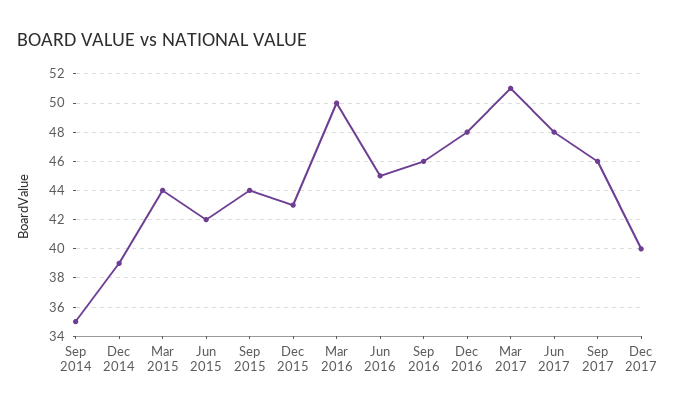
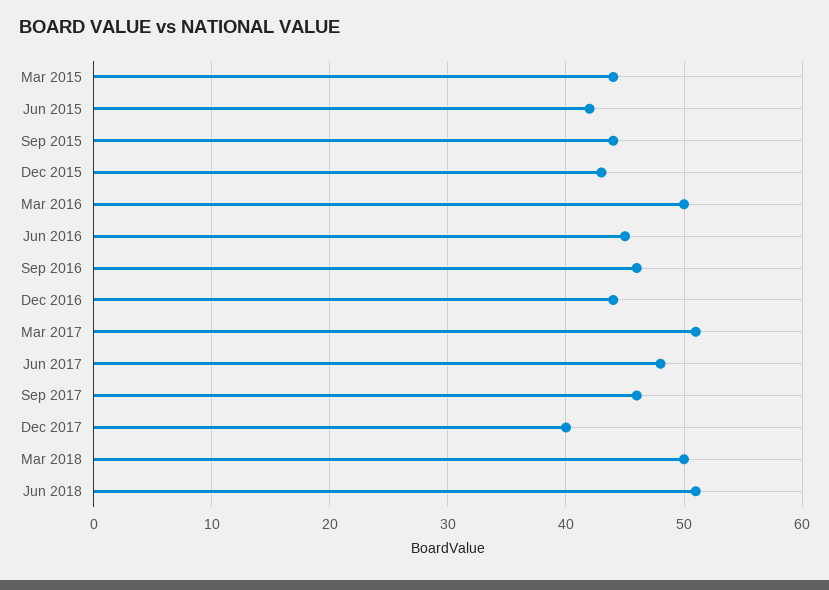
Sep 2014: 35 -> none
Dec 2014: 39 -> none
Dec 2016: 48 -> 44
Mar 2018: none -> 50
Jun 2018: none -> 51

